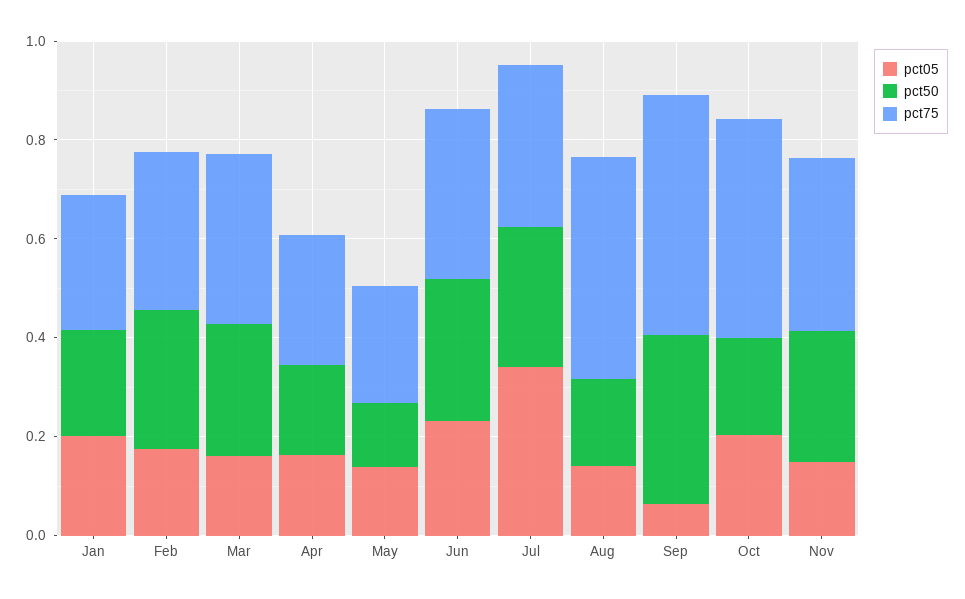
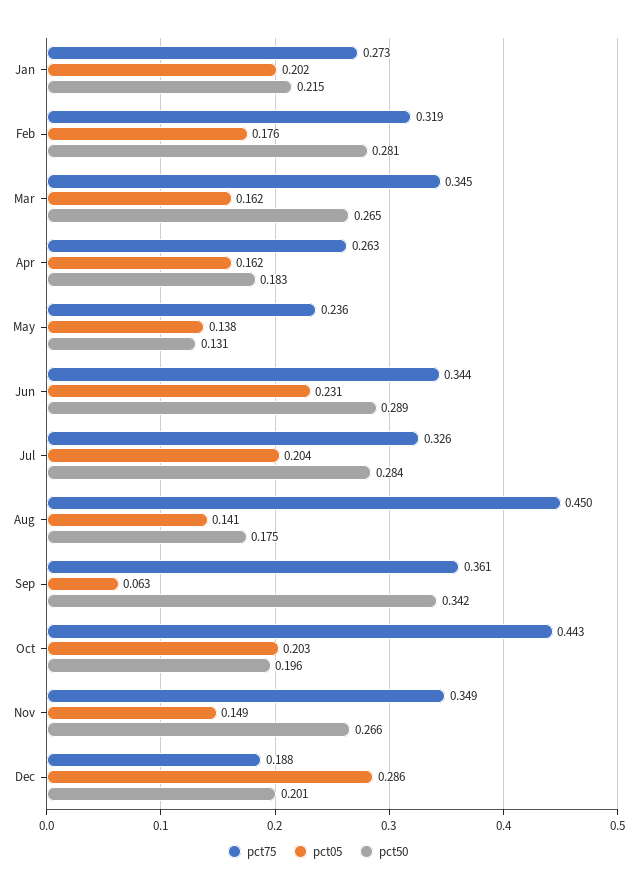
pct05, Jul: 0.35 -> 0.204
pct75, Sep: 0.5 -> 0.361
pct75, Dec: none -> 0.188
pct05, Dec: none -> 0.286
pct50, Dec: none -> 0.201

